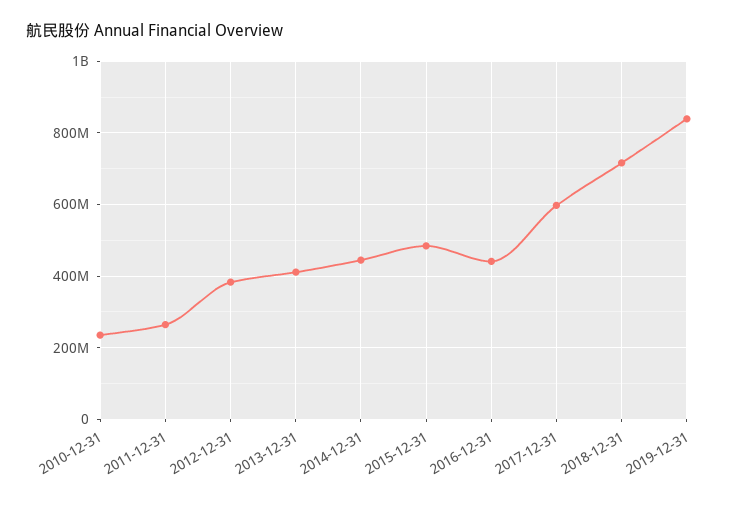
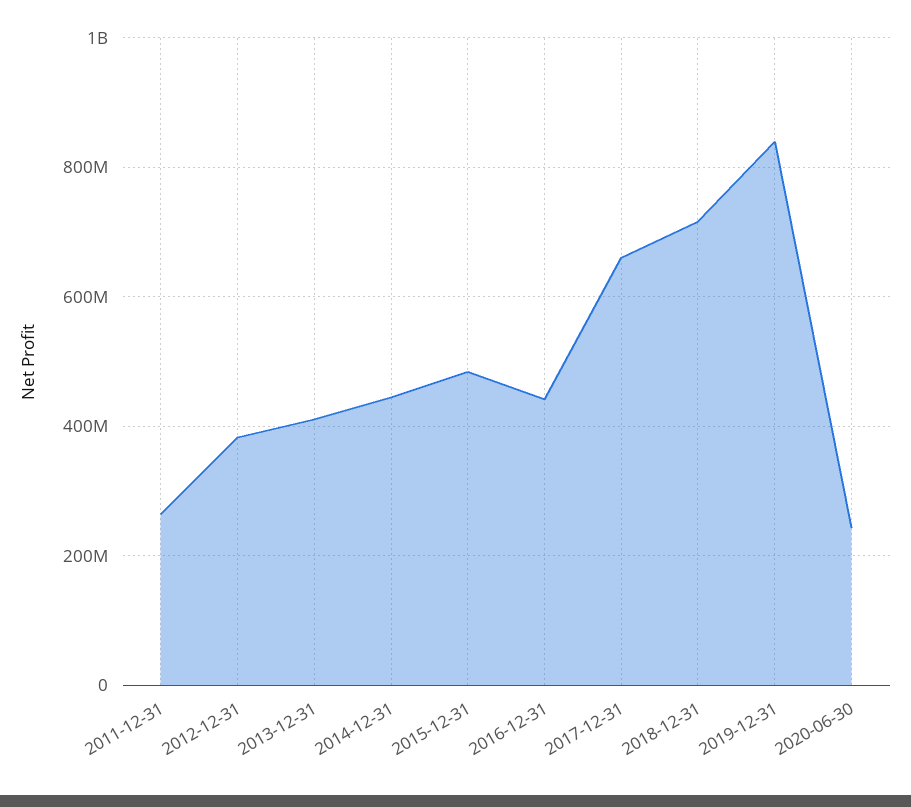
2010-12-31: 240000000 -> none
2017-12-31: 600000000 -> 660000000
2020-06-30: none -> 240000000

